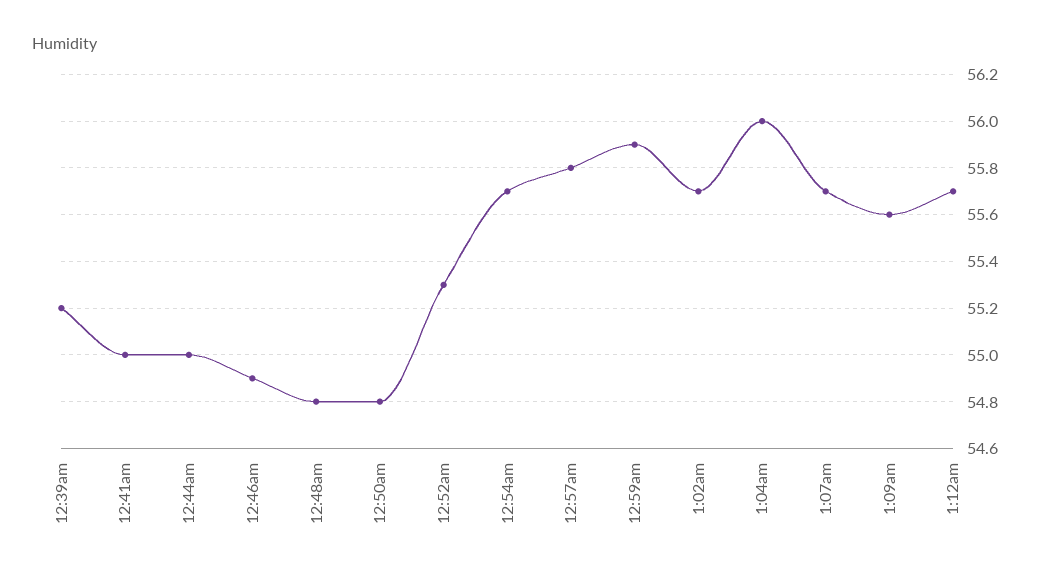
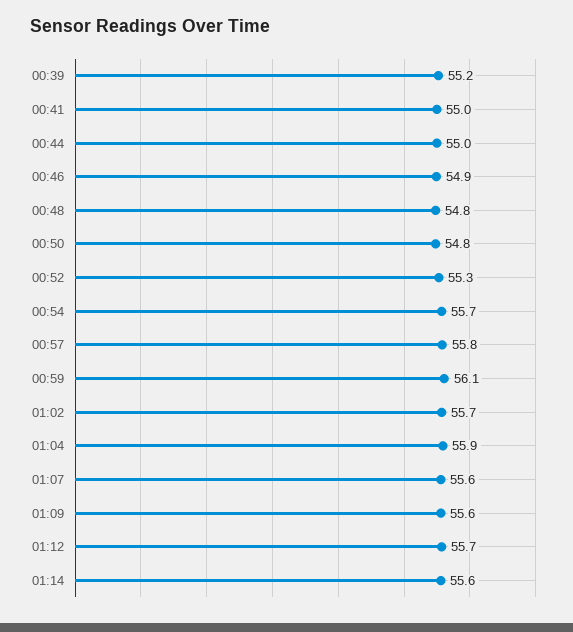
12:59am: 55.9 -> 56.1
1:04am: 56 -> 55.9
1:07am: 55.7 -> 55.6
01:14: none -> 55.6

